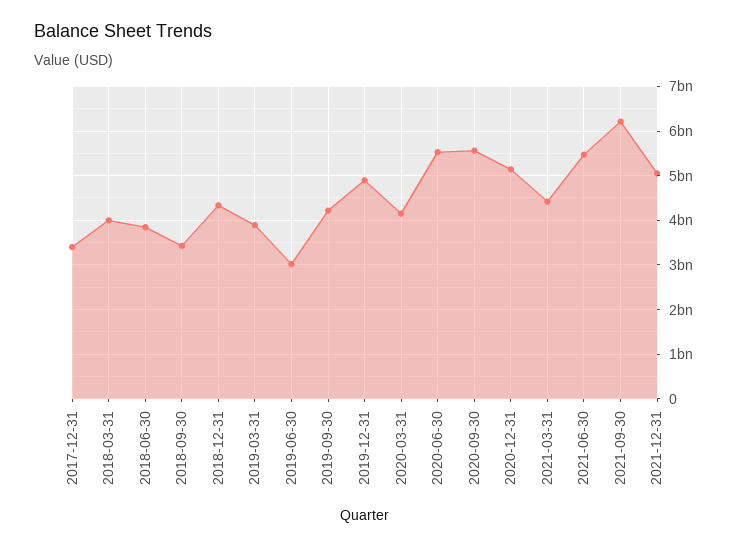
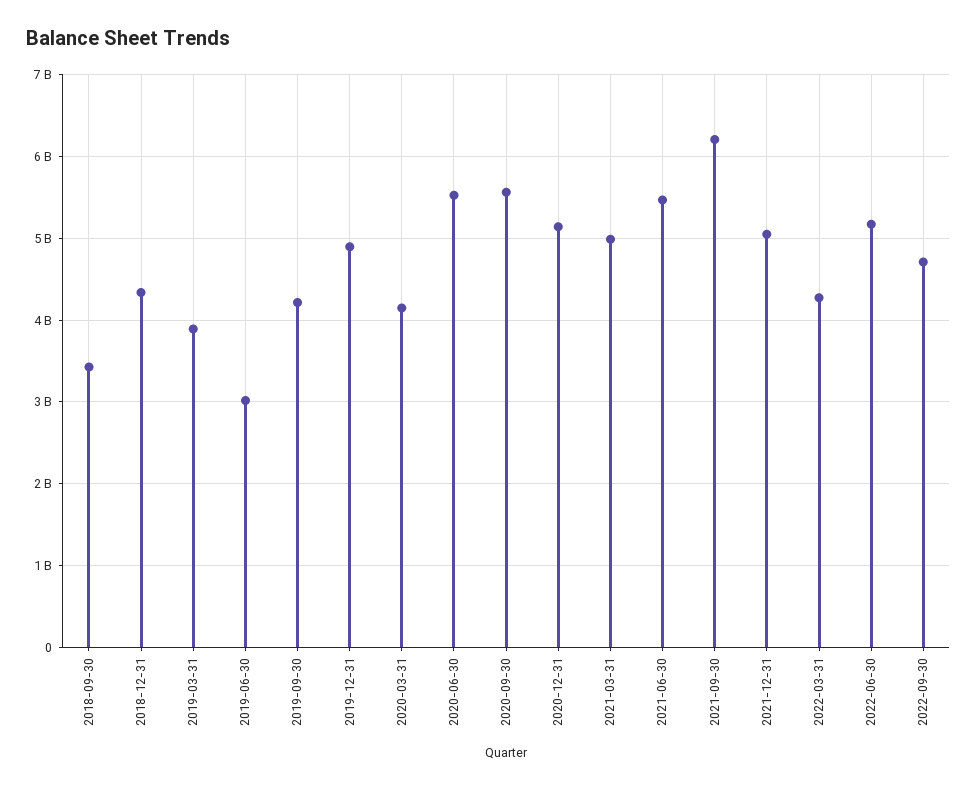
2017-12-31: 3400000000 -> none
2018-03-31: 4000000000 -> none
2018-06-30: 3800000000 -> none
2021-03-31: 4400000000 -> 5000000000
2022-03-31: none -> 4300000000
2022-06-30: none -> 5200000000
2022-09-30: none -> 4700000000

